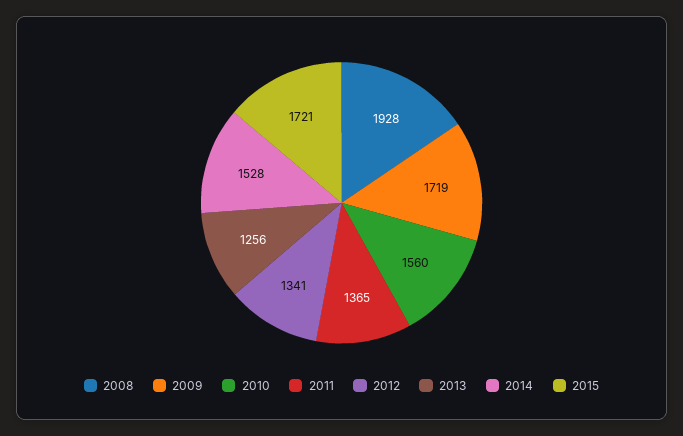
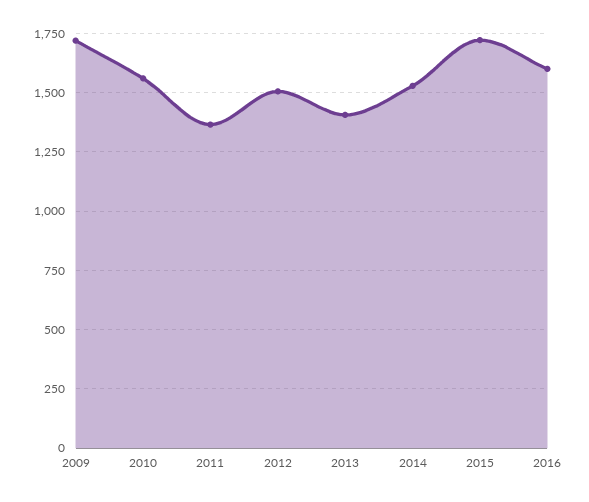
2008: 1928 -> none
2012: 1341 -> 1500
2013: 1256 -> 1400
2016: none -> 1600

